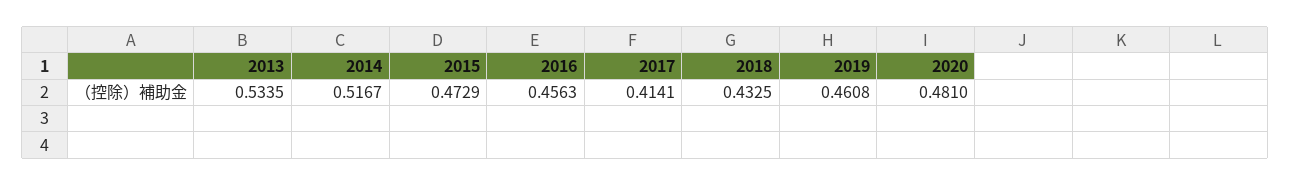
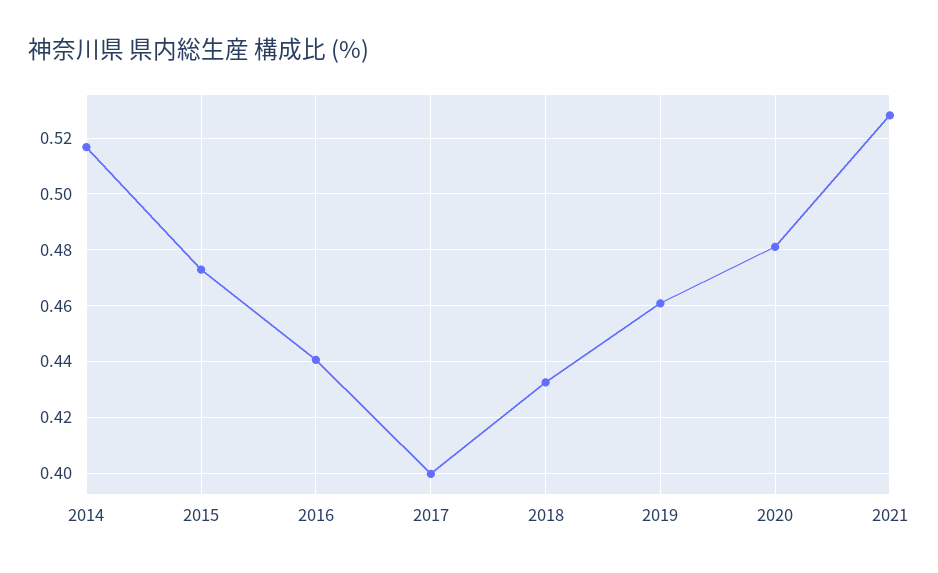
2013: 0.5335 -> none
2016: 0.4563 -> 0.44
2017: 0.4141 -> 0.4
2021: none -> 0.5275

